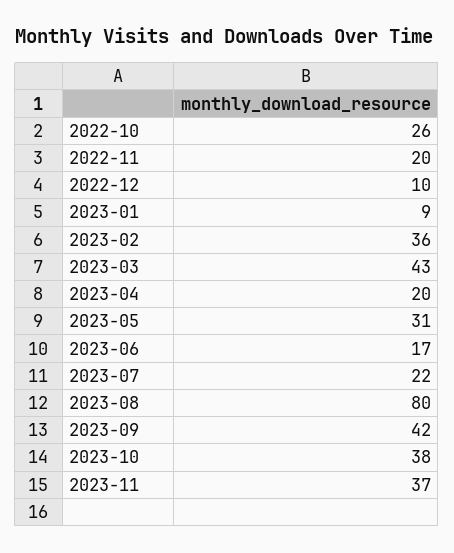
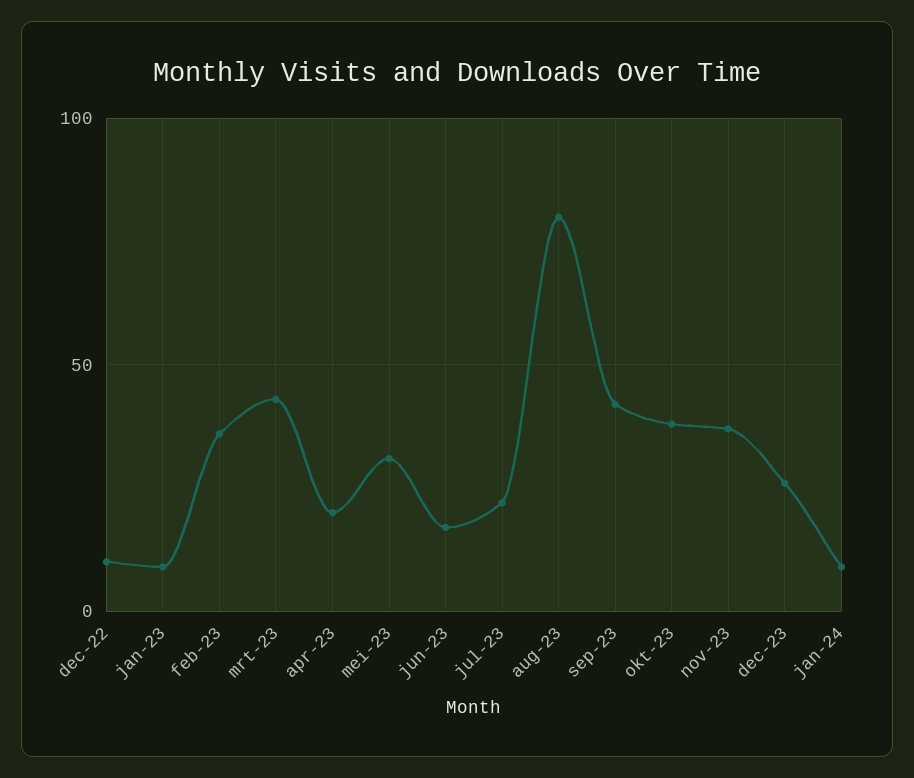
2022-10: 26 -> none
2022-11: 20 -> none
dec-23: none -> 25
jan-24: none -> 10

